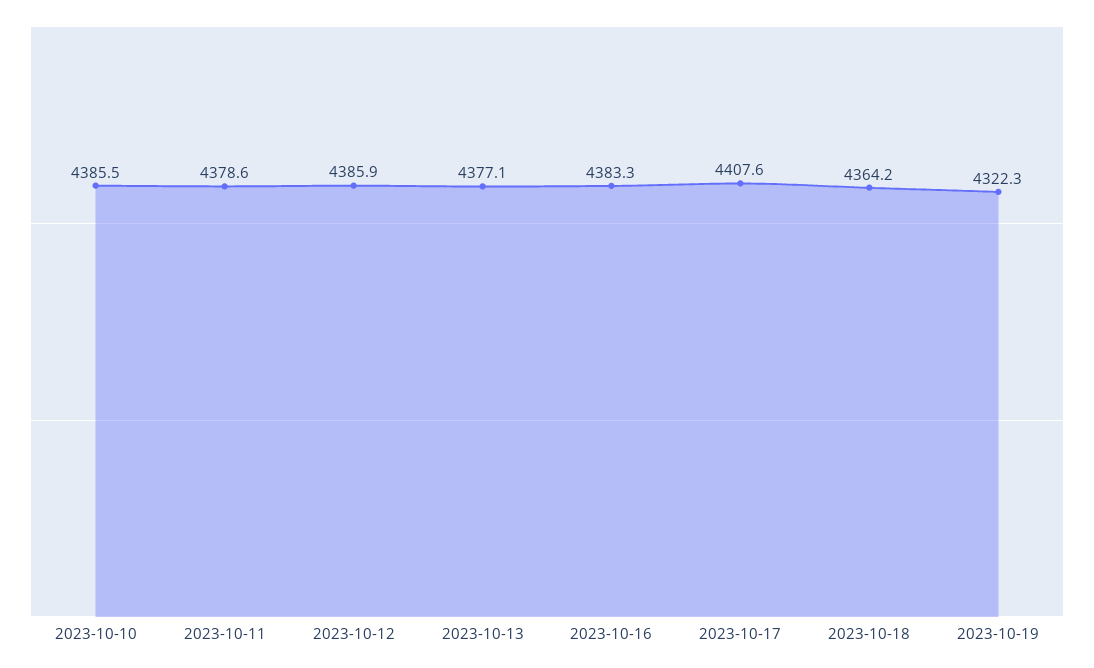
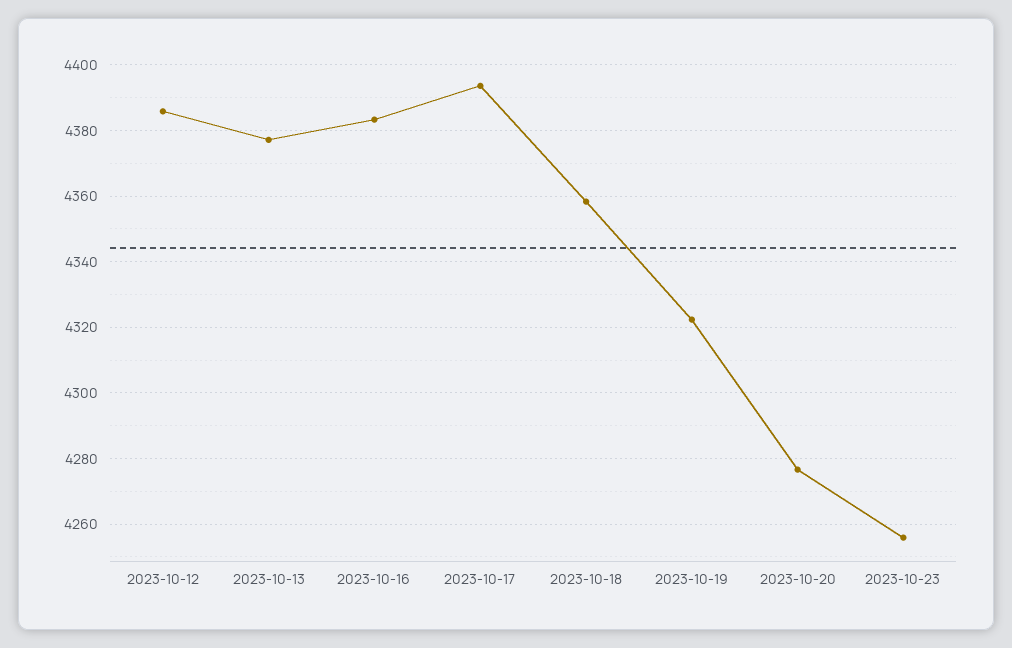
2023-10-10: 4385.5 -> none
2023-10-11: 4378.6 -> none
2023-10-17: 4407.6 -> 4394
2023-10-18: 4364.2 -> 4358
2023-10-20: none -> 4276
2023-10-23: none -> 4256

